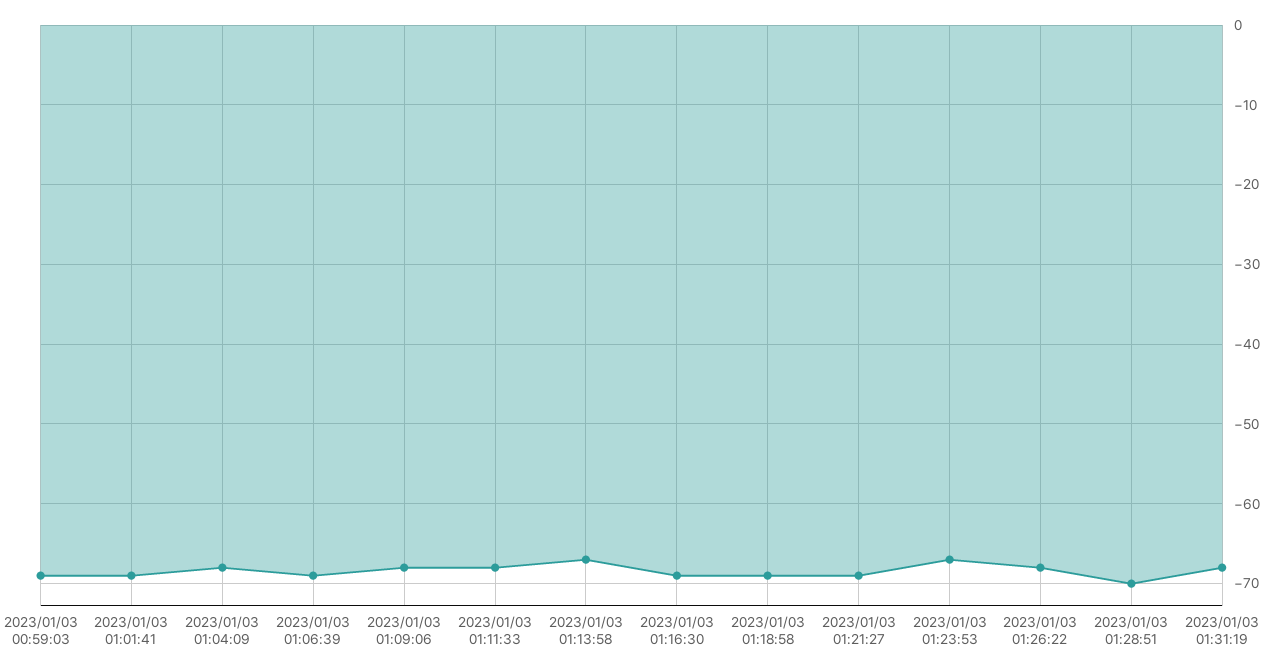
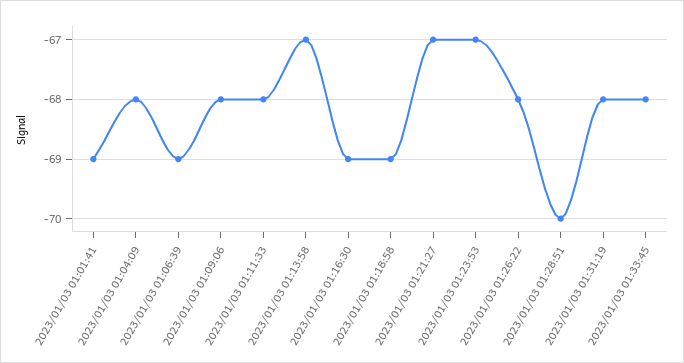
2023/01/03 00:59:03: -69 -> none
2023/01/03 01:21:27: -69 -> -67
2023/01/03 01:33:45: none -> -68

